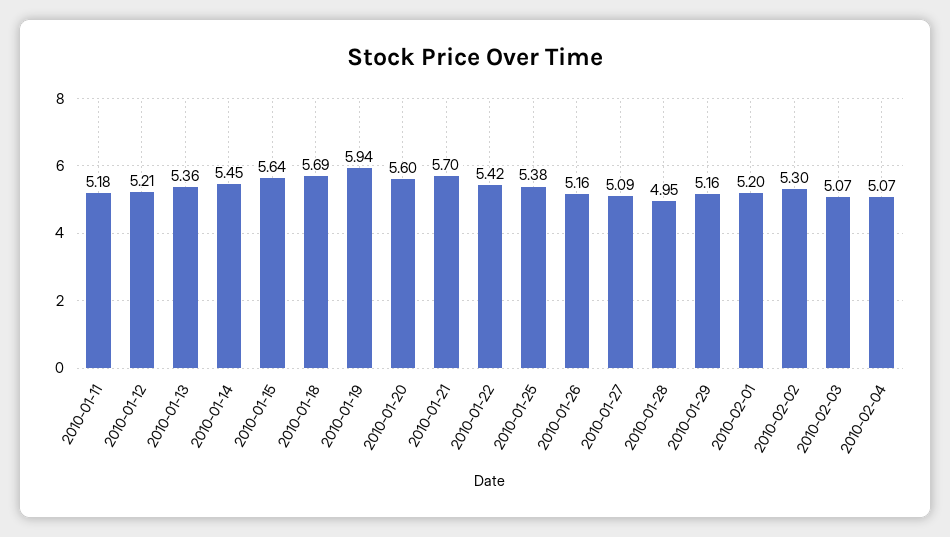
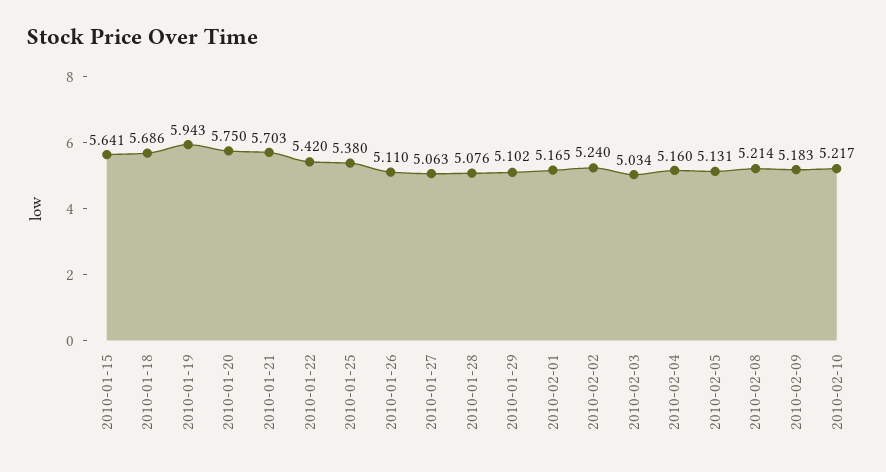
2010-01-11: 5.18 -> none
2010-01-12: 5.21 -> none
2010-01-13: 5.36 -> none
2010-01-14: 5.45 -> none
2010-01-20: 5.6 -> 5.75
2010-01-26: 5.16 -> 5.11
2010-01-27: 5.09 -> 5.063
2010-01-28: 4.95 -> 5.076
2010-01-29: 5.16 -> 5.102
2010-02-01: 5.2 -> 5.165
2010-02-02: 5.3 -> 5.24
2010-02-03: 5.07 -> 5.034
2010-02-04: 5.07 -> 5.16
2010-02-05: none -> 5.131
2010-02-08: none -> 5.214
2010-02-09: none -> 5.183
2010-02-10: none -> 5.217

